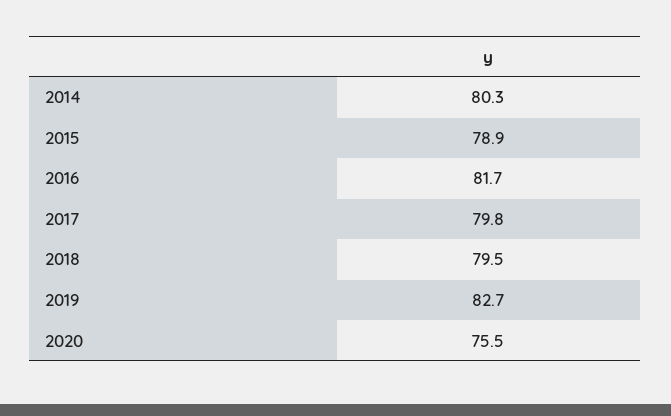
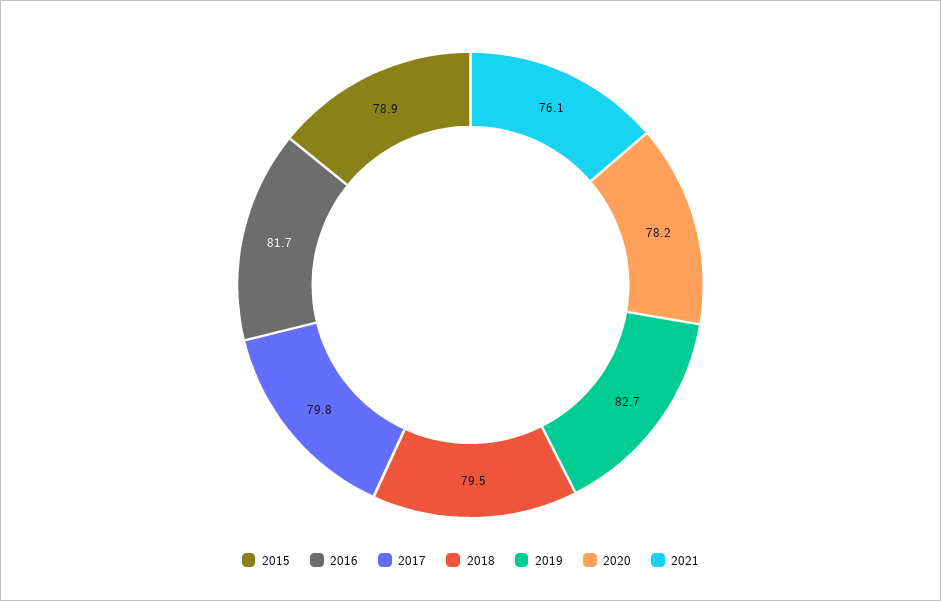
2014: 80.3 -> none
2020: 75.5 -> 78.2
2021: none -> 76.1

